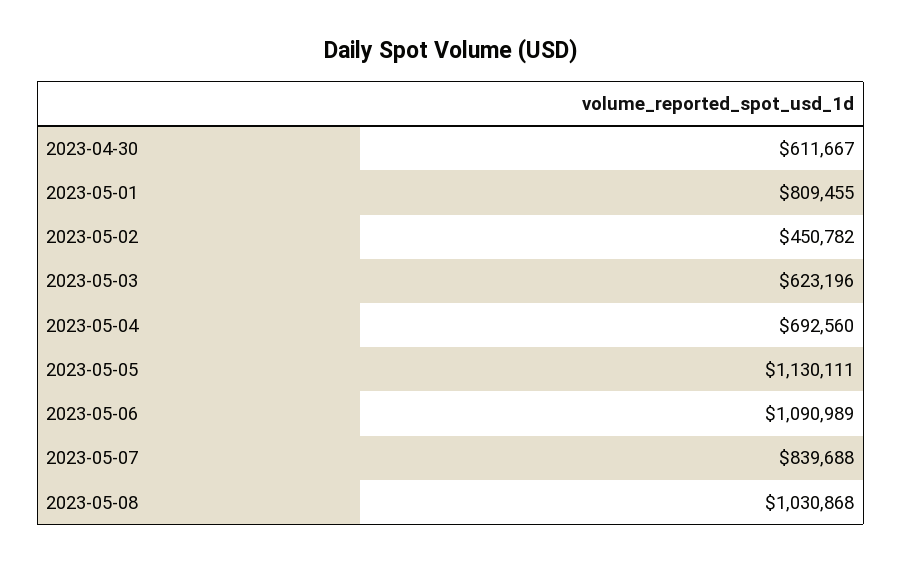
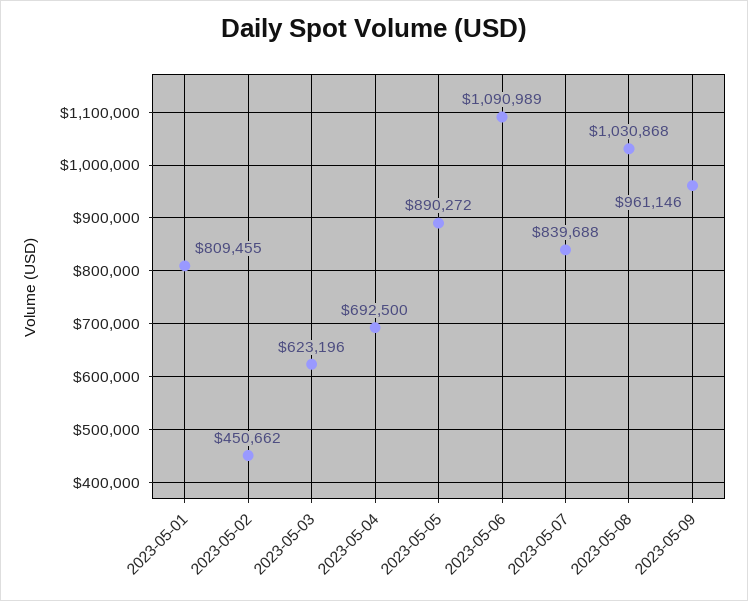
2023-04-30: 611667 -> none
2023-05-02: 450782 -> 450662
2023-05-04: 692560 -> 692500
2023-05-05: 1130111 -> 890272
2023-05-09: none -> 961146

